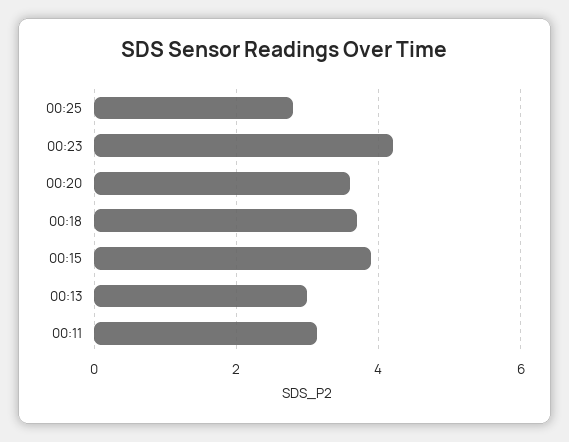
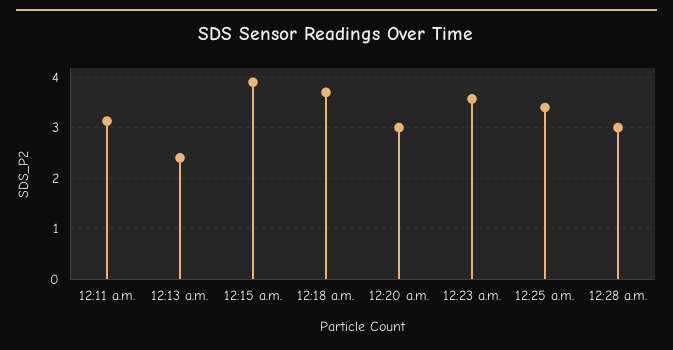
00:25: 2.8 -> 3.4
00:23: 4.2 -> 3.6
00:20: 3.6 -> 3
00:13: 3 -> 2.4
12:28 a.m.: none -> 3

